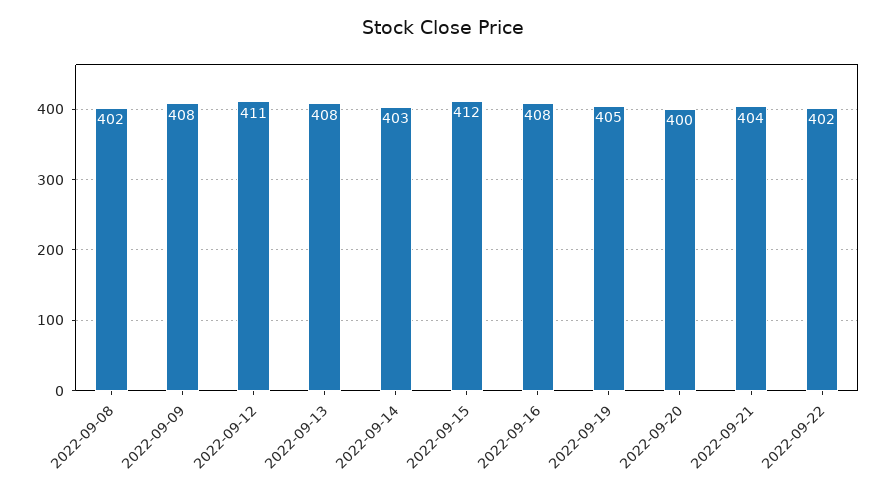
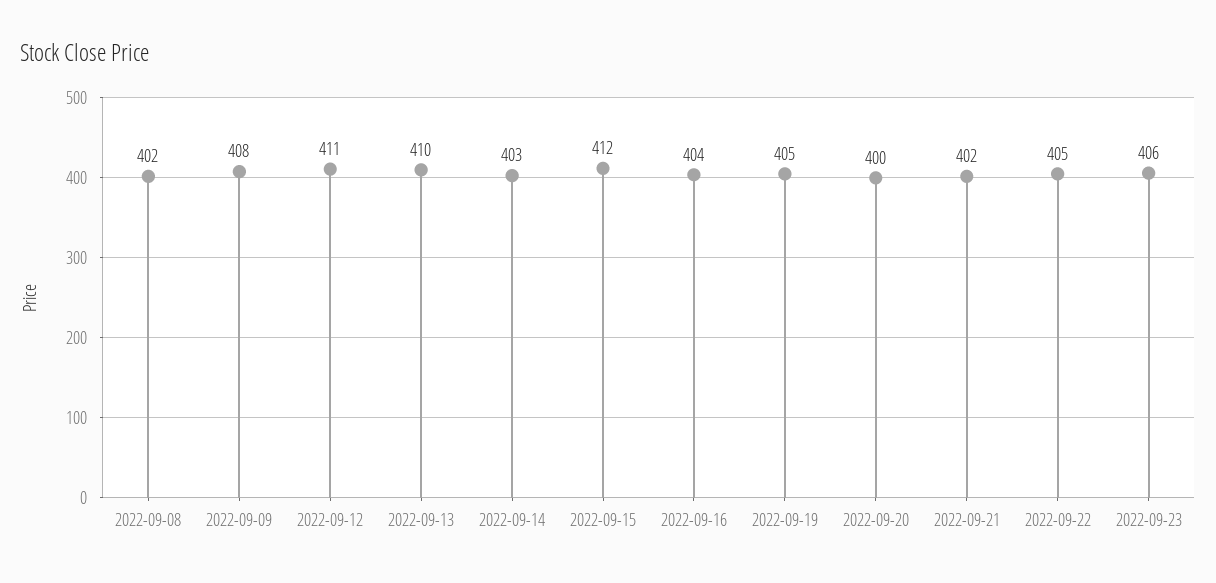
2022-09-13: 408 -> 410
2022-09-16: 408 -> 404
2022-09-21: 404 -> 402
2022-09-22: 402 -> 405
2022-09-23: none -> 406

